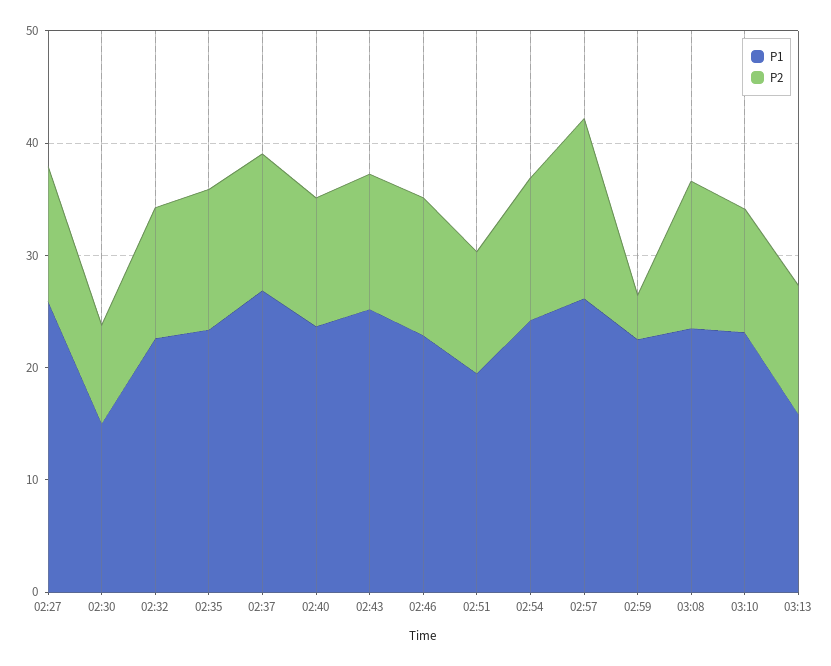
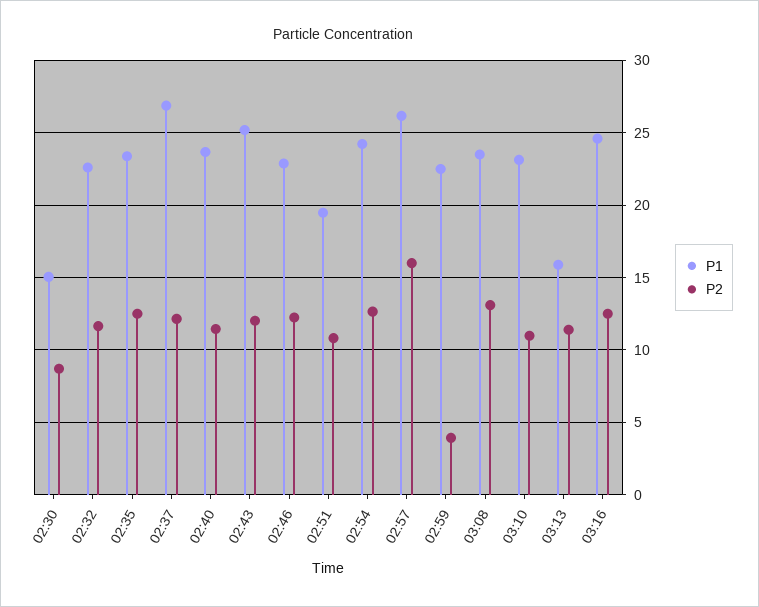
P1, 02:27: 26 -> none
P2, 02:27: 12 -> none
P1, 03:16: none -> 24.5
P2, 03:16: none -> 12.5

